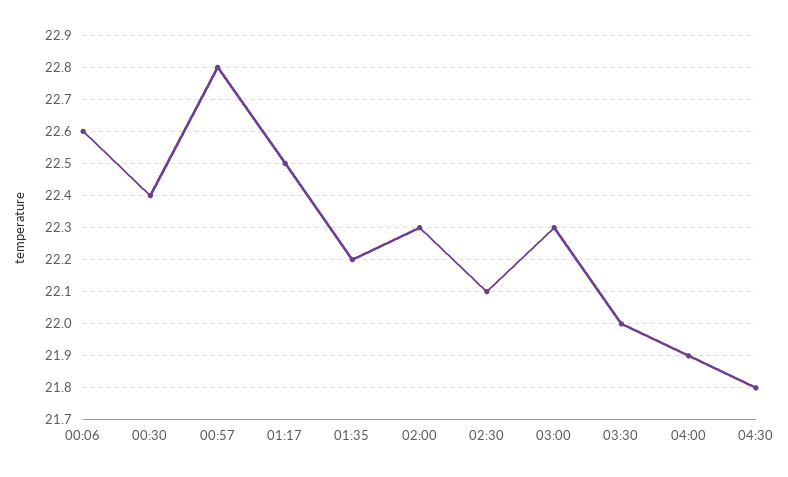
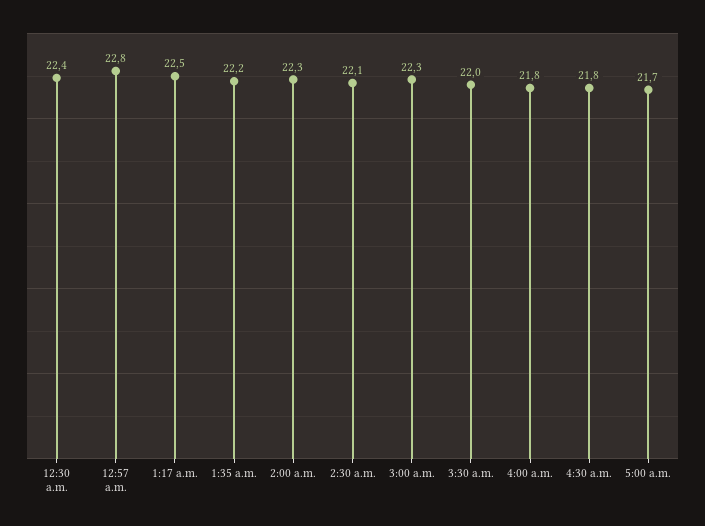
00:06: 22.6 -> none
04:00: 21.9 -> 21.8
5:00 a.m.: none -> 21.7

